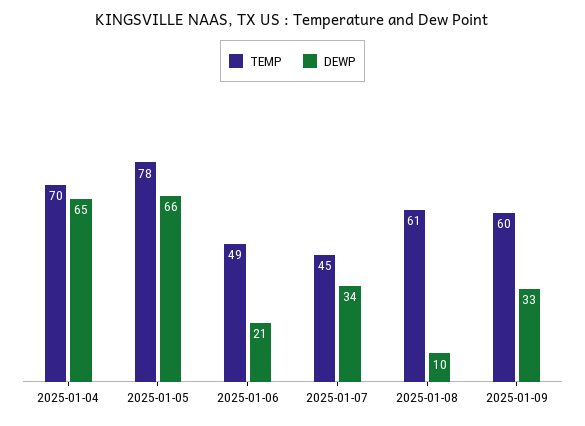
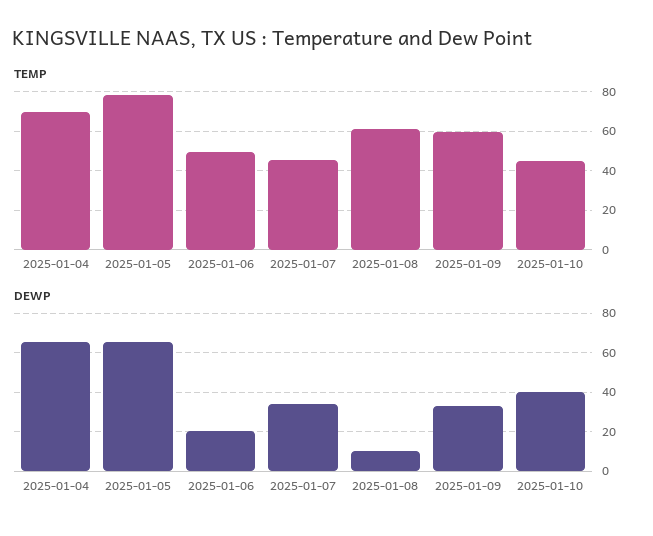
TEMP, 2025-01-10: none -> 45
DEWP, 2025-01-10: none -> 40

